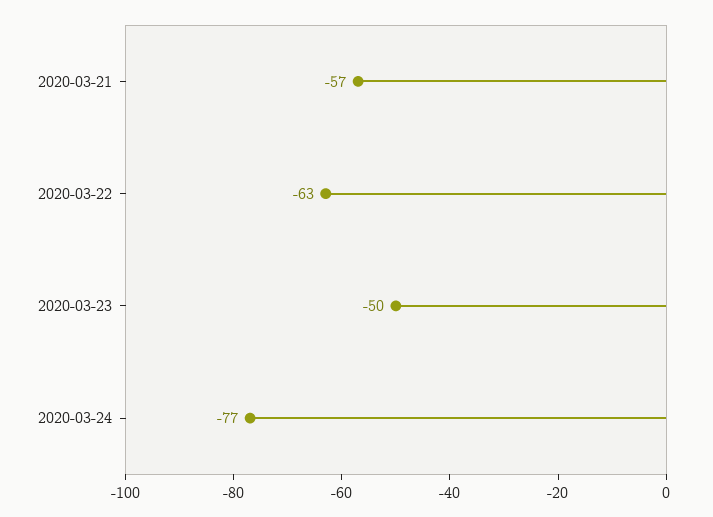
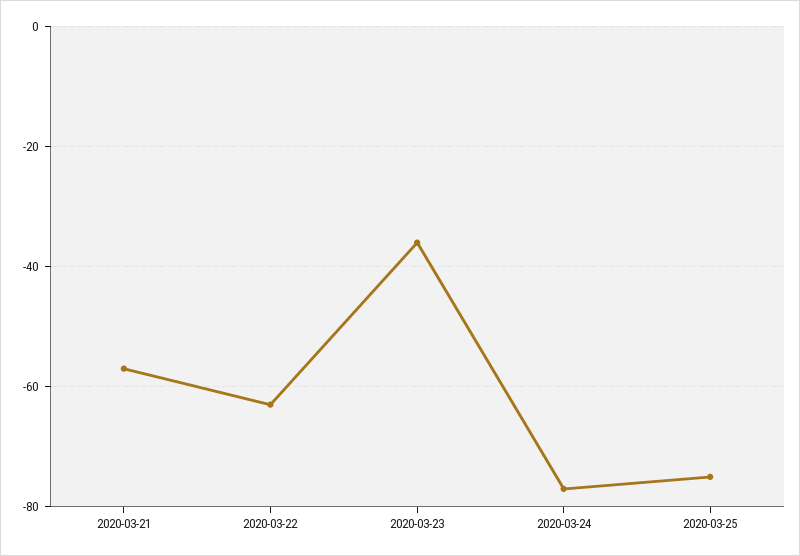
2020-03-23: -50 -> -35
2020-03-25: none -> -75

